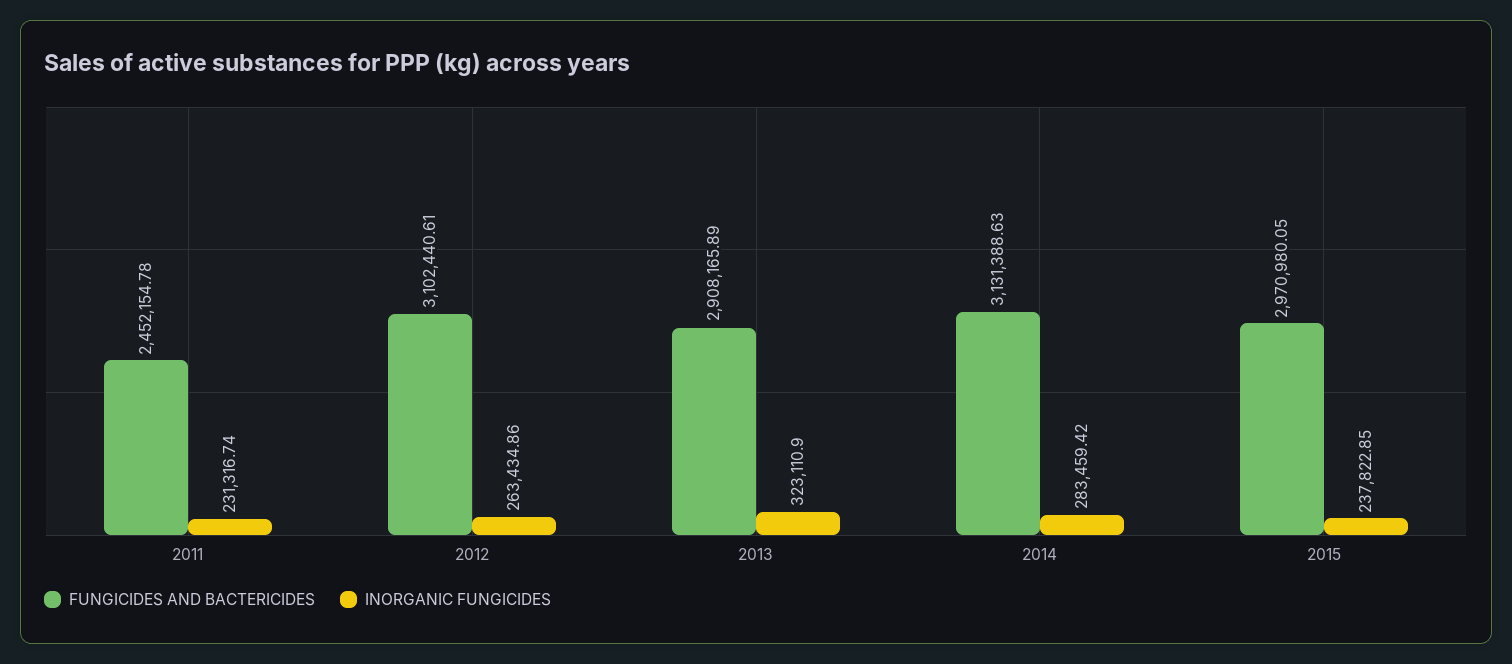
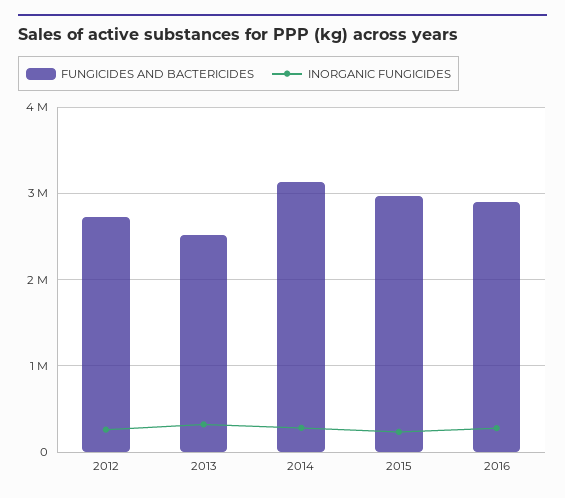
FUNGICIDES AND BACTERICIDES, 2011: 2452154.78 -> none
INORGANIC FUNGICIDES, 2011: 231316.74 -> none
FUNGICIDES AND BACTERICIDES, 2012: 3102440.61 -> 2700000
FUNGICIDES AND BACTERICIDES, 2013: 2908165.89 -> 2500000
FUNGICIDES AND BACTERICIDES, 2016: none -> 2900000
INORGANIC FUNGICIDES, 2016: none -> 300000

